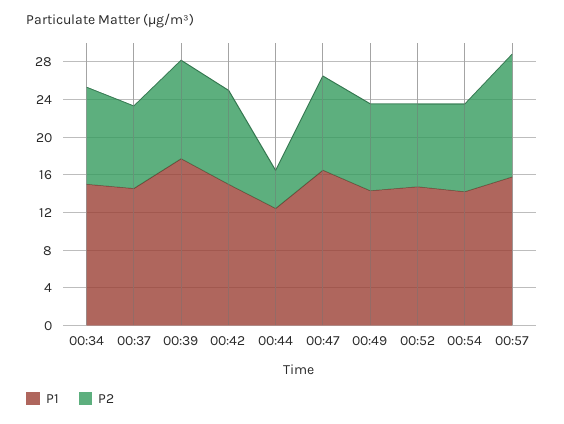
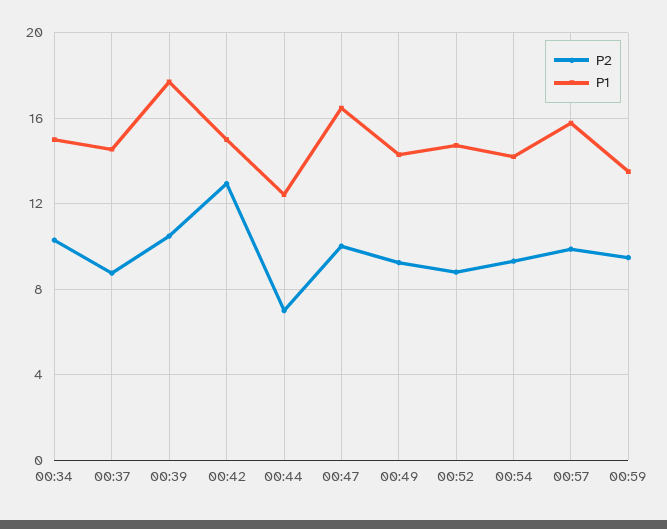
P2, 00:42: 10 -> 13
P2, 00:44: 4 -> 7
P2, 00:57: 13 -> 10
P2, 00:59: none -> 9.5
P1, 00:59: none -> 13.5

